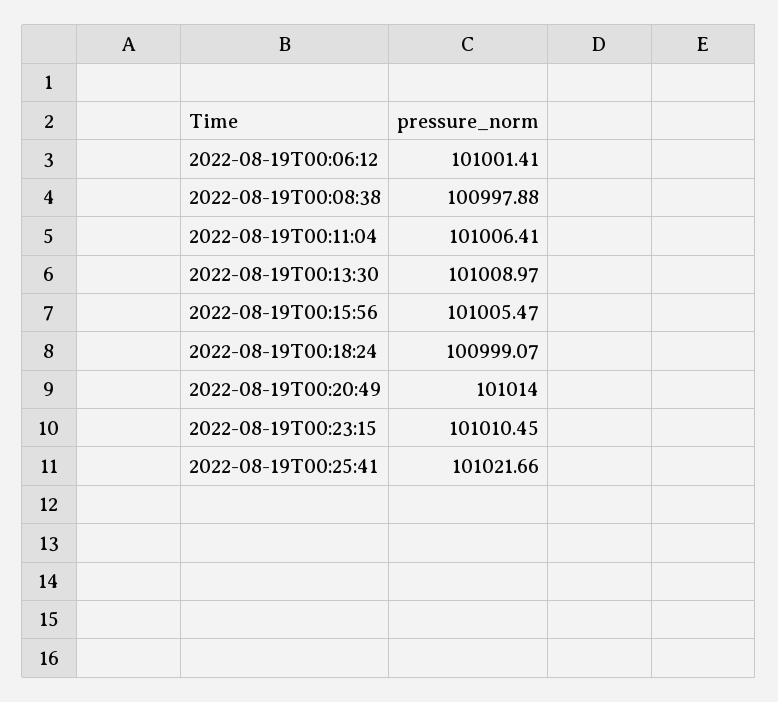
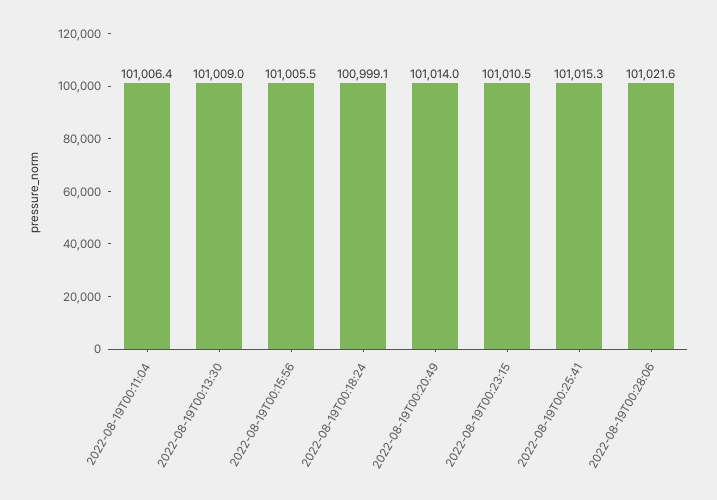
2022-08-19T00:06:12: 101001.41 -> none
2022-08-19T00:08:38: 100997.88 -> none
2022-08-19T00:25:41: 101021.66 -> 101015.3
2022-08-19T00:28:06: none -> 101021.6

